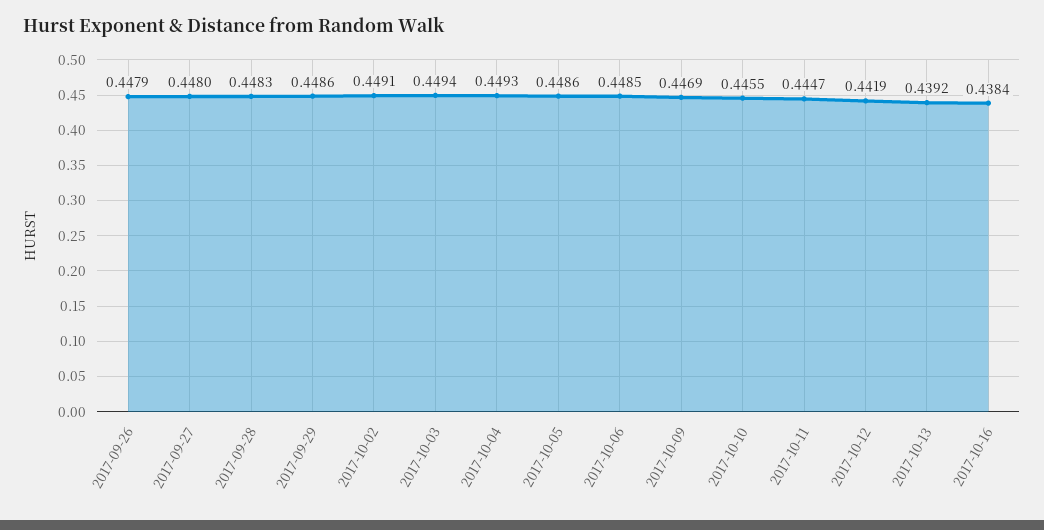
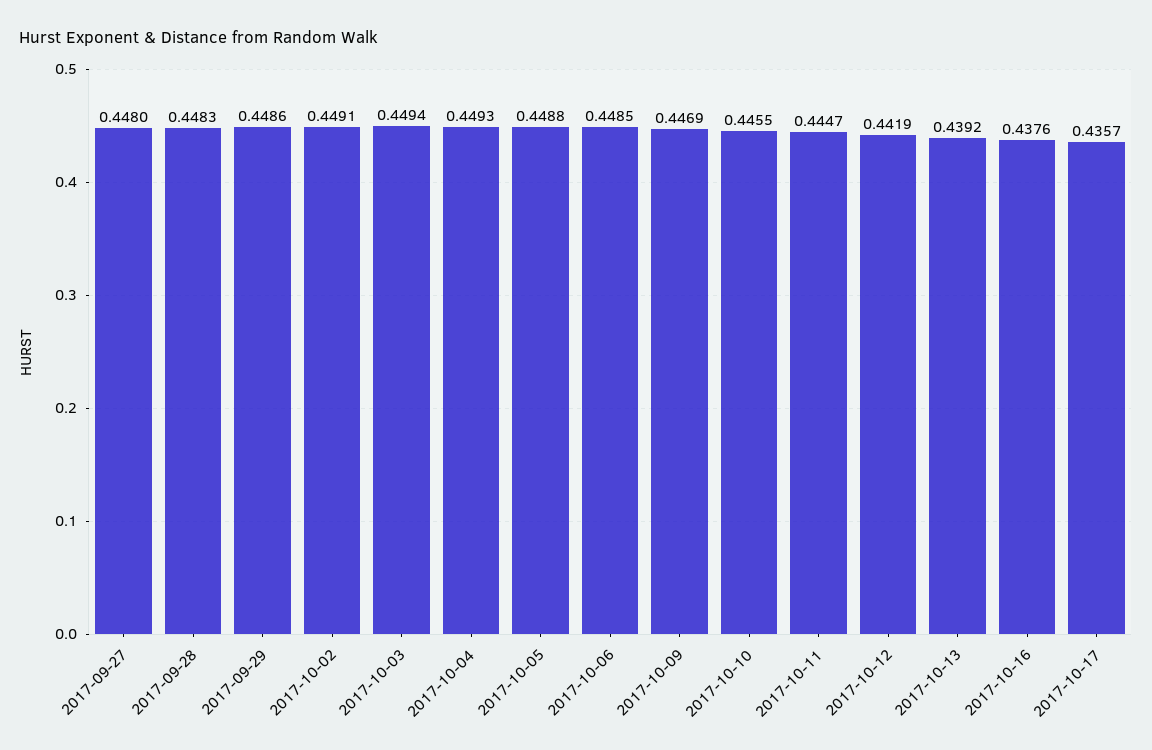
2017-09-26: 0.4479 -> none
2017-10-05: 0.4486 -> 0.4488
2017-10-16: 0.4384 -> 0.4376
2017-10-17: none -> 0.4357

